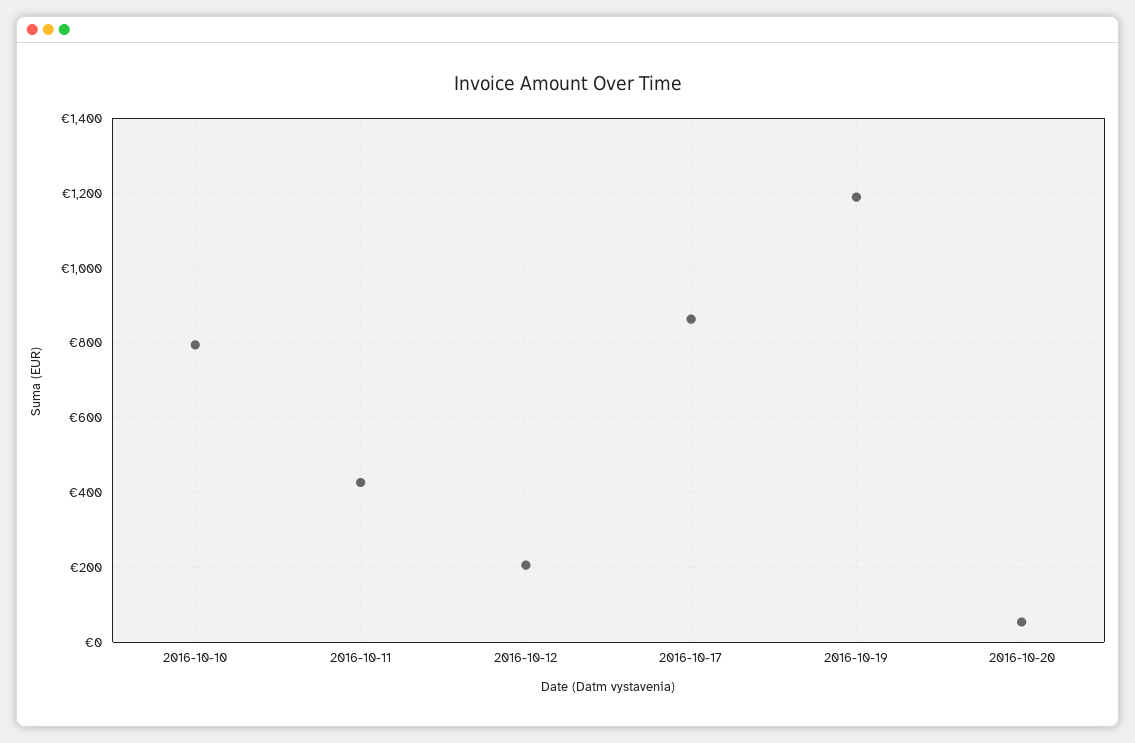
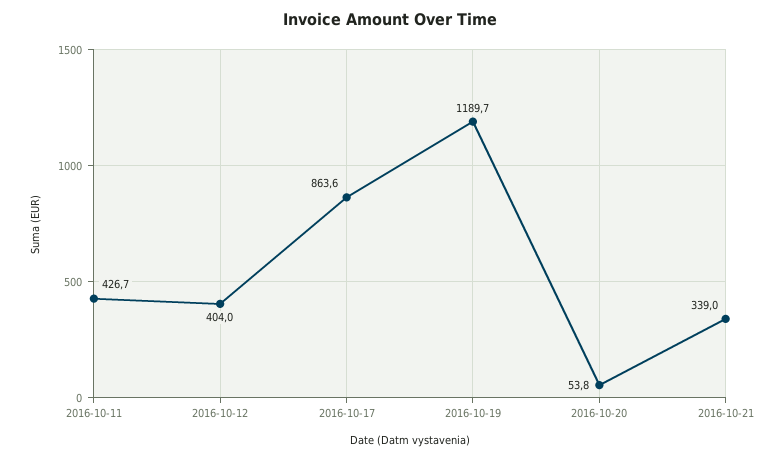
2016-10-10: 800 -> none
2016-10-12: 200 -> 404
2016-10-21: none -> 339

